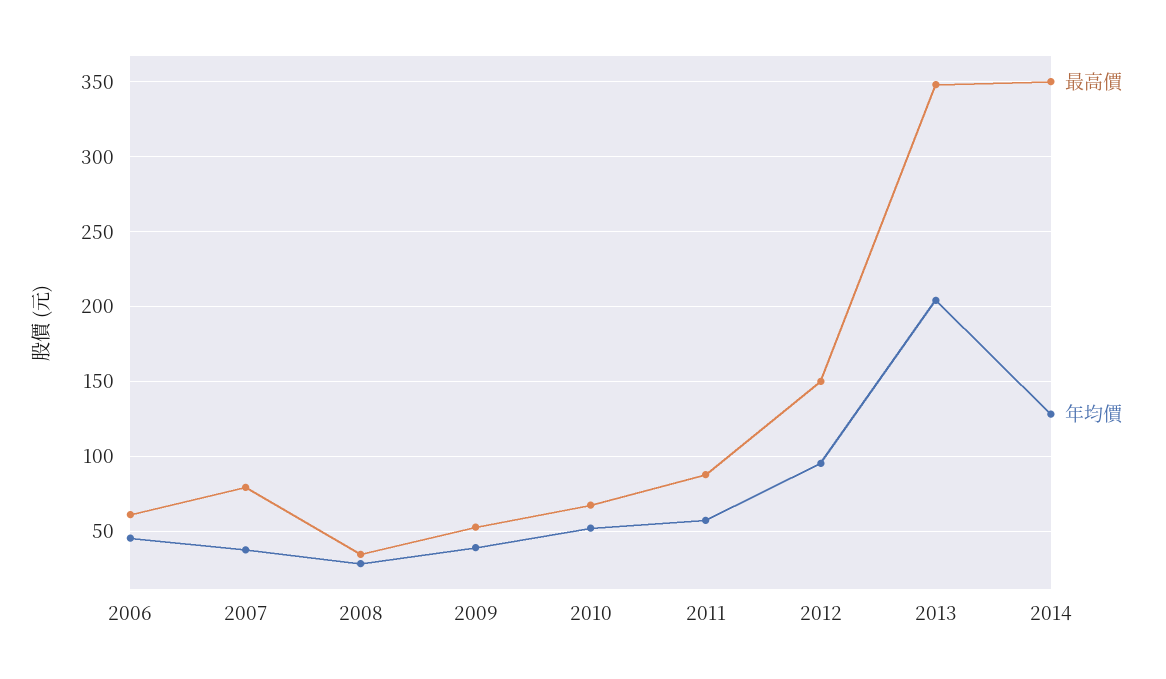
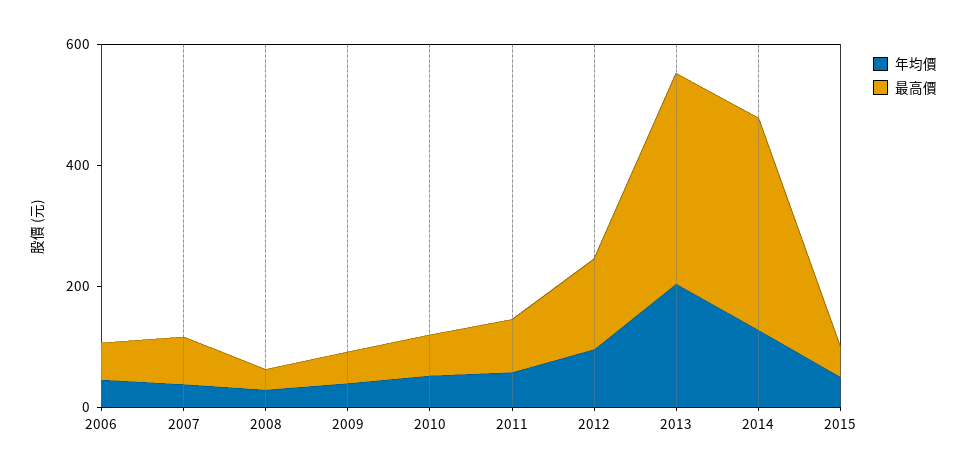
年均價, 2015: none -> 50
最高價, 2015: none -> 50

